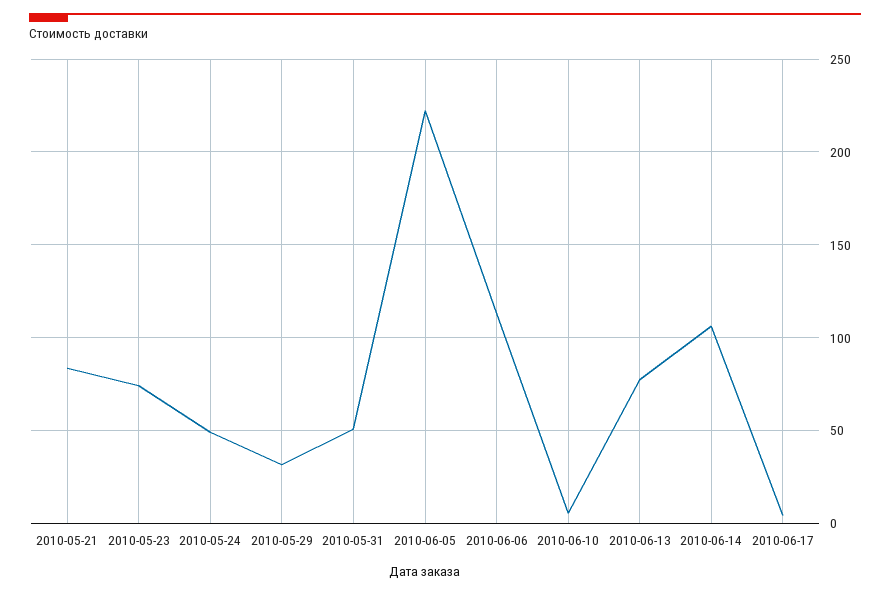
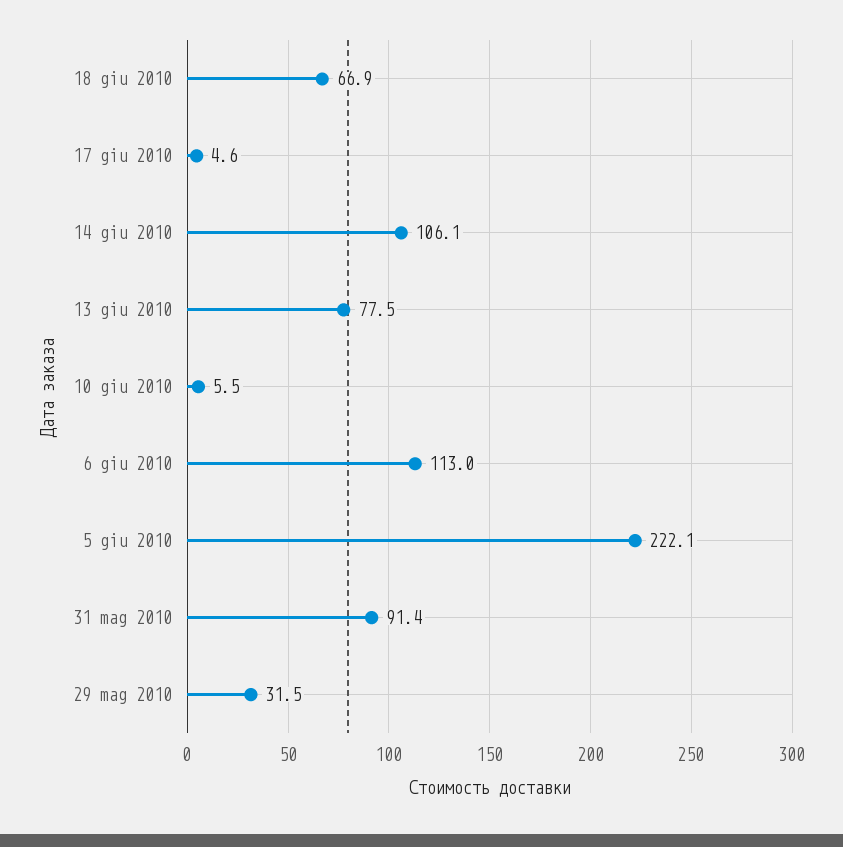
2010-05-21: 85 -> none
2010-05-23: 75 -> none
2010-05-24: 50 -> none
2010-05-31: 50 -> 91.4
18 giu 2010: none -> 66.9

